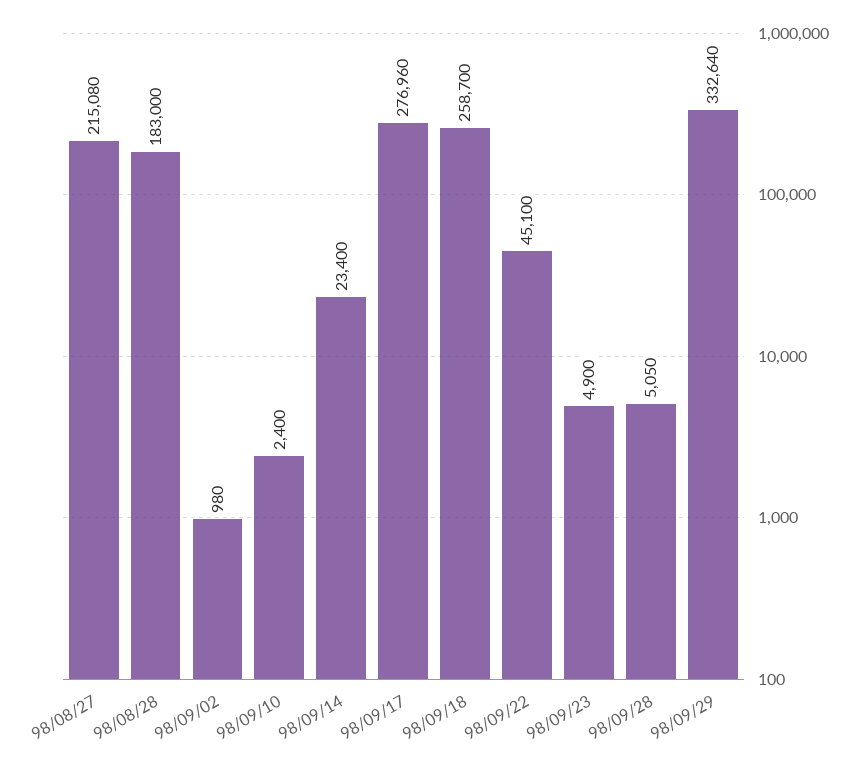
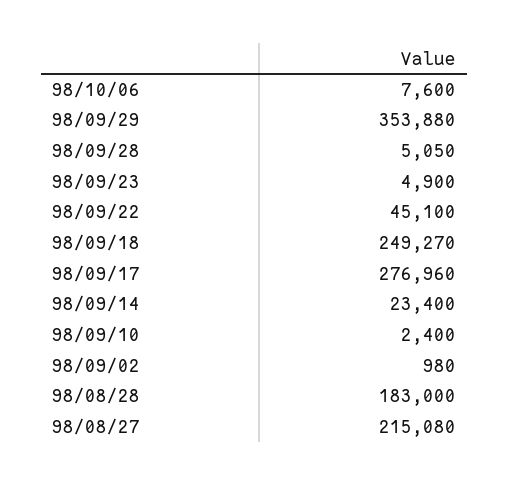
98/09/18: 258700 -> 249270
98/09/29: 332640 -> 353880
98/10/06: none -> 7600

